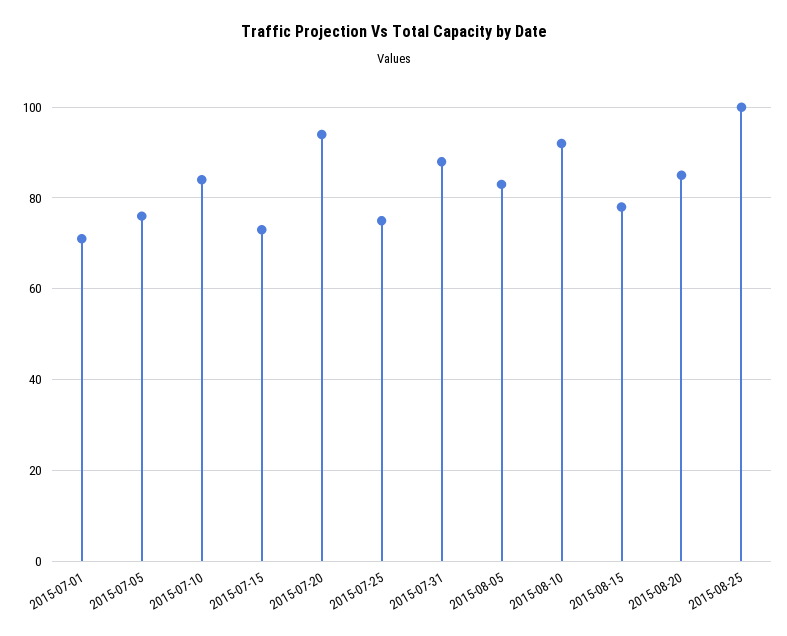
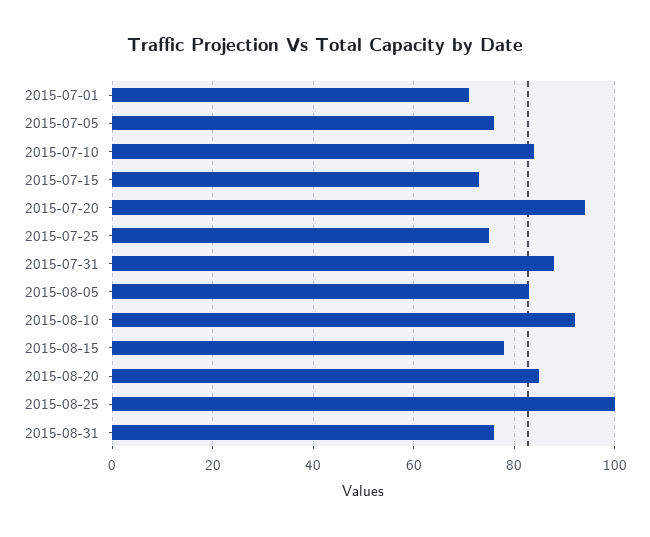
2015-08-31: none -> 75

